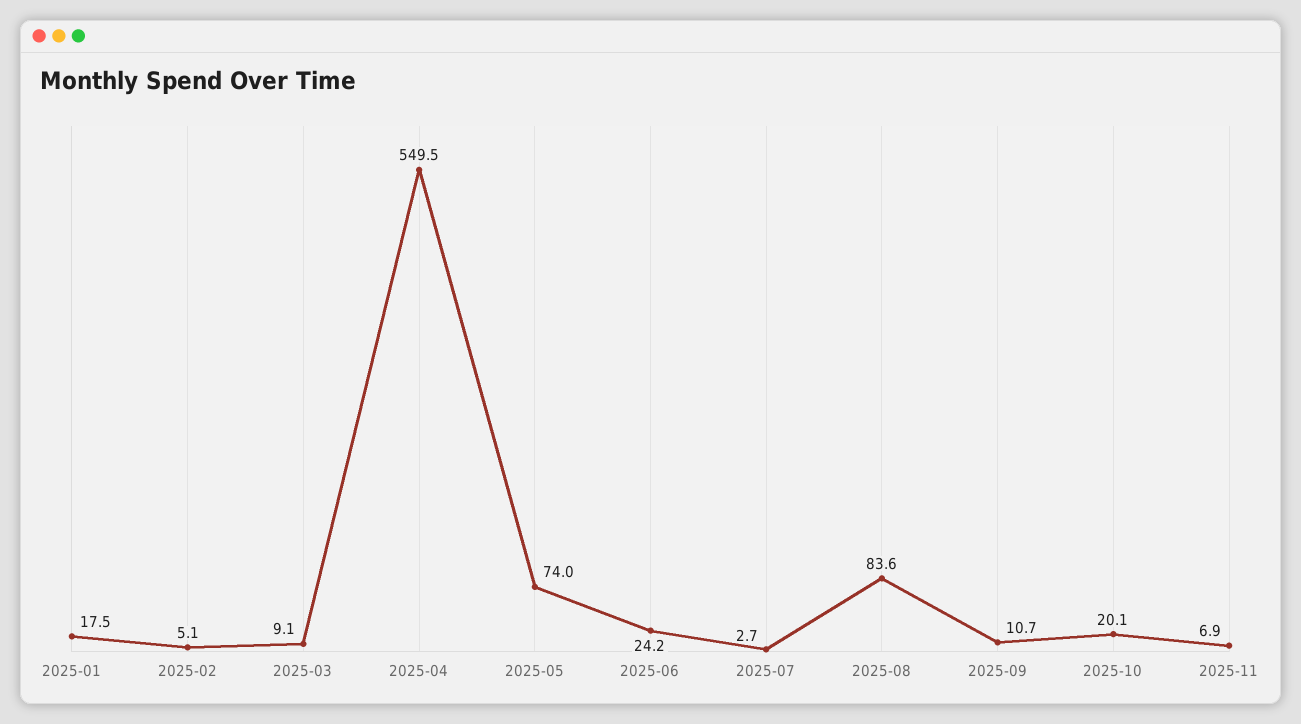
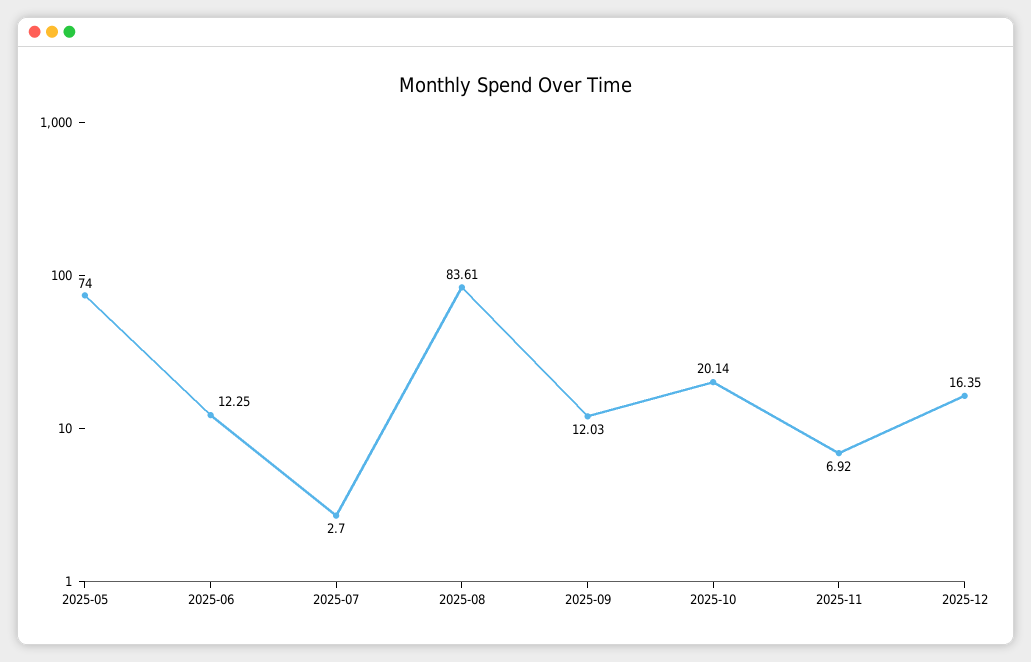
2025-01: 17.5 -> none
2025-02: 5.1 -> none
2025-03: 9.1 -> none
2025-04: 549.5 -> none
2025-06: 24.2 -> 12.25
2025-09: 10.7 -> 12.03
2025-12: none -> 16.35

